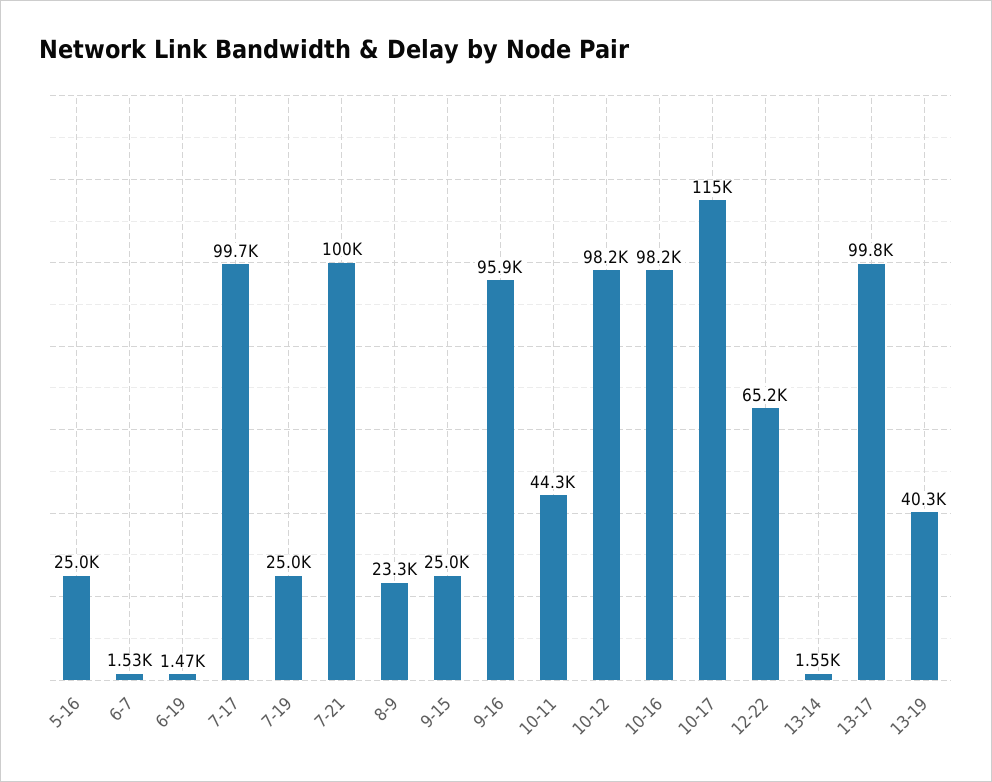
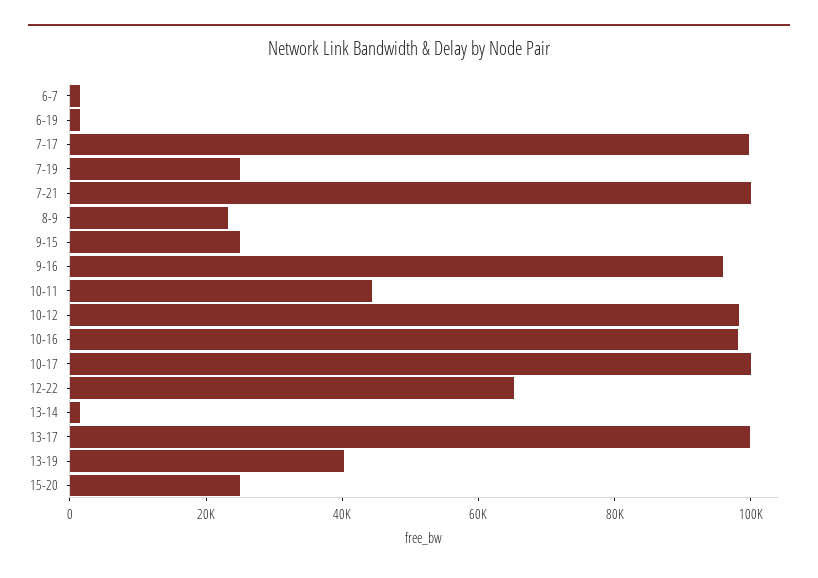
5-16: 25000 -> none
10-17: 115000 -> 100000
15-20: none -> 25000

